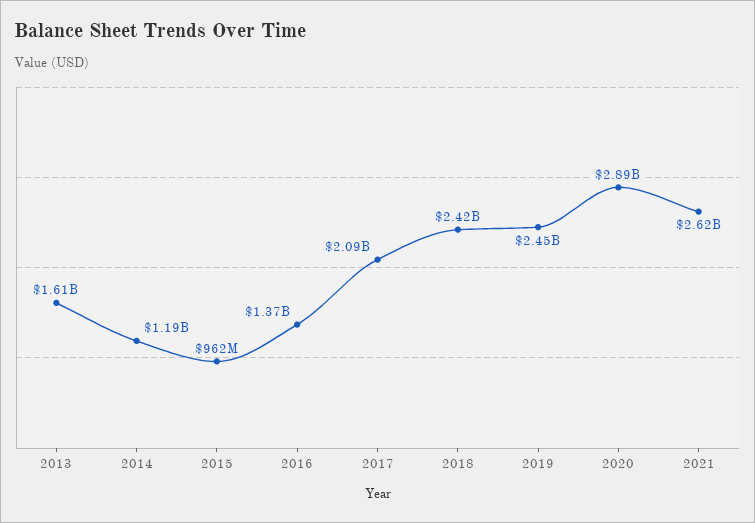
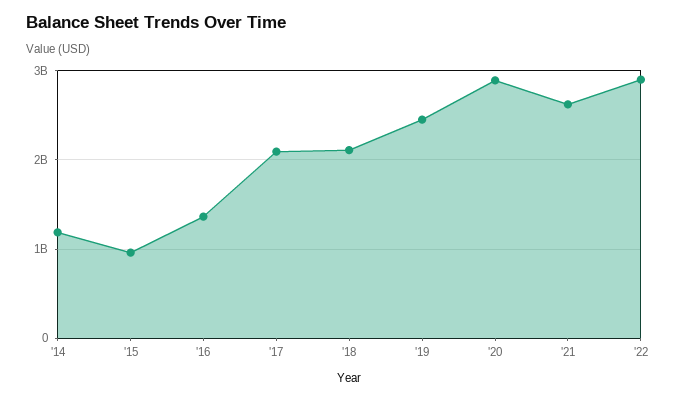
2013: 1610000000 -> none
2018: 2420000000 -> 2100000000
'22: none -> 2900000000

